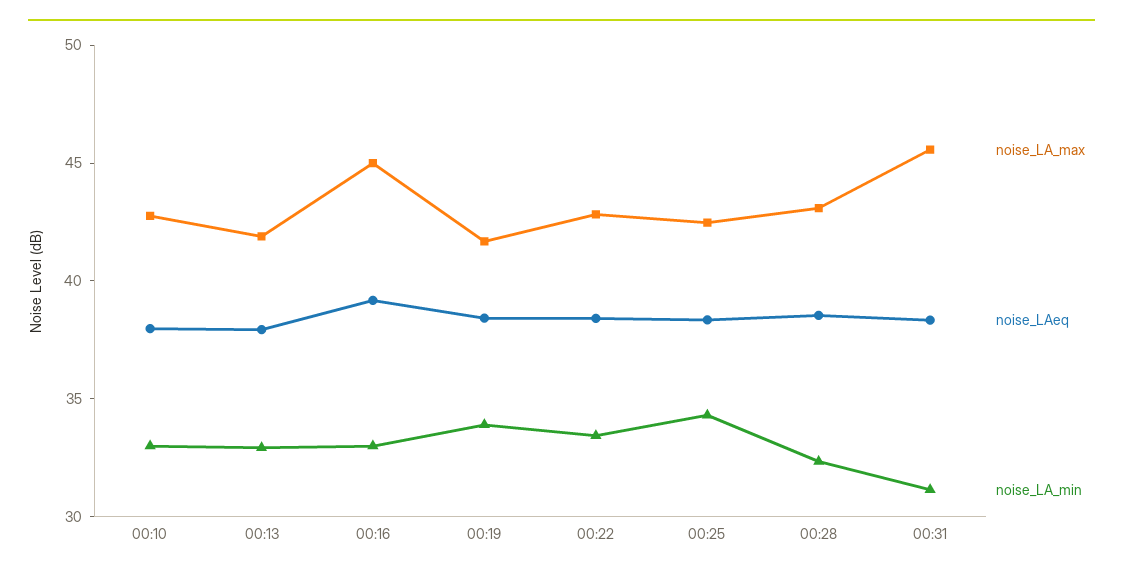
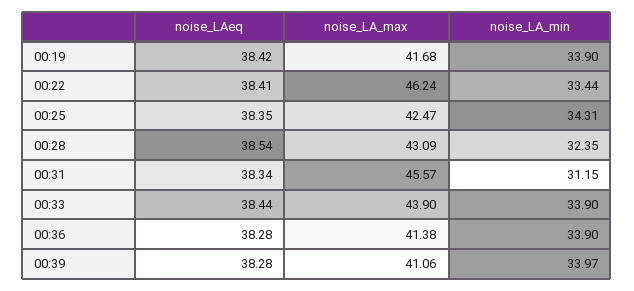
noise_LA_max, 00:10: 43 -> none
noise_LAeq, 00:10: 38 -> none
noise_LA_min, 00:10: 33 -> none
noise_LA_max, 00:13: 42 -> none
noise_LAeq, 00:13: 38 -> none
noise_LA_min, 00:13: 33 -> none
noise_LA_max, 00:16: 45 -> none
noise_LAeq, 00:16: 39 -> none
noise_LA_min, 00:16: 33 -> none
noise_LA_max, 00:22: 43 -> 46.24
noise_LAeq, 00:33: none -> 38.44
noise_LA_max, 00:33: none -> 43.9
noise_LA_min, 00:33: none -> 33.9
noise_LAeq, 00:36: none -> 38.28
noise_LA_max, 00:36: none -> 41.38
noise_LA_min, 00:36: none -> 33.9
noise_LAeq, 00:39: none -> 38.28
noise_LA_max, 00:39: none -> 41.06
noise_LA_min, 00:39: none -> 33.97

